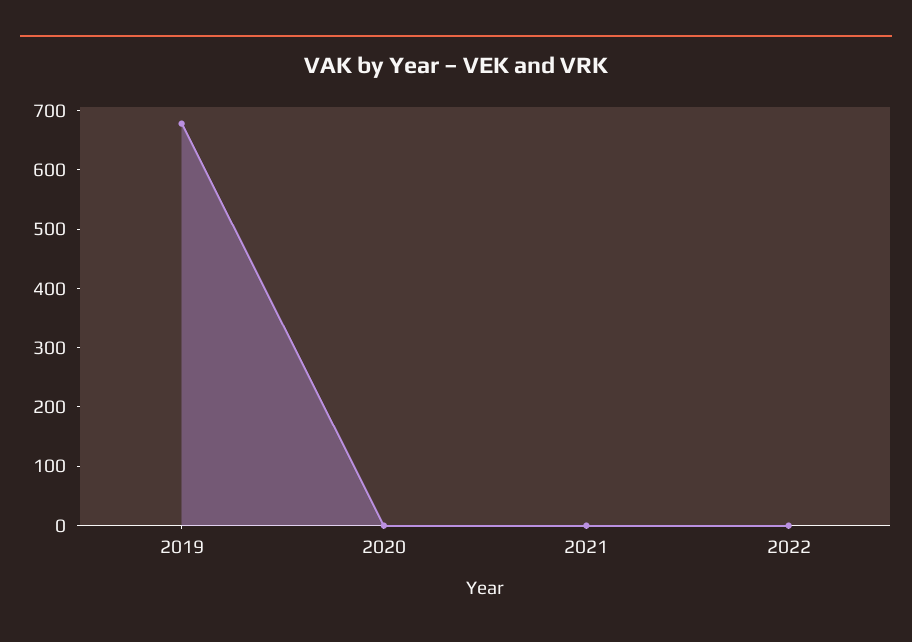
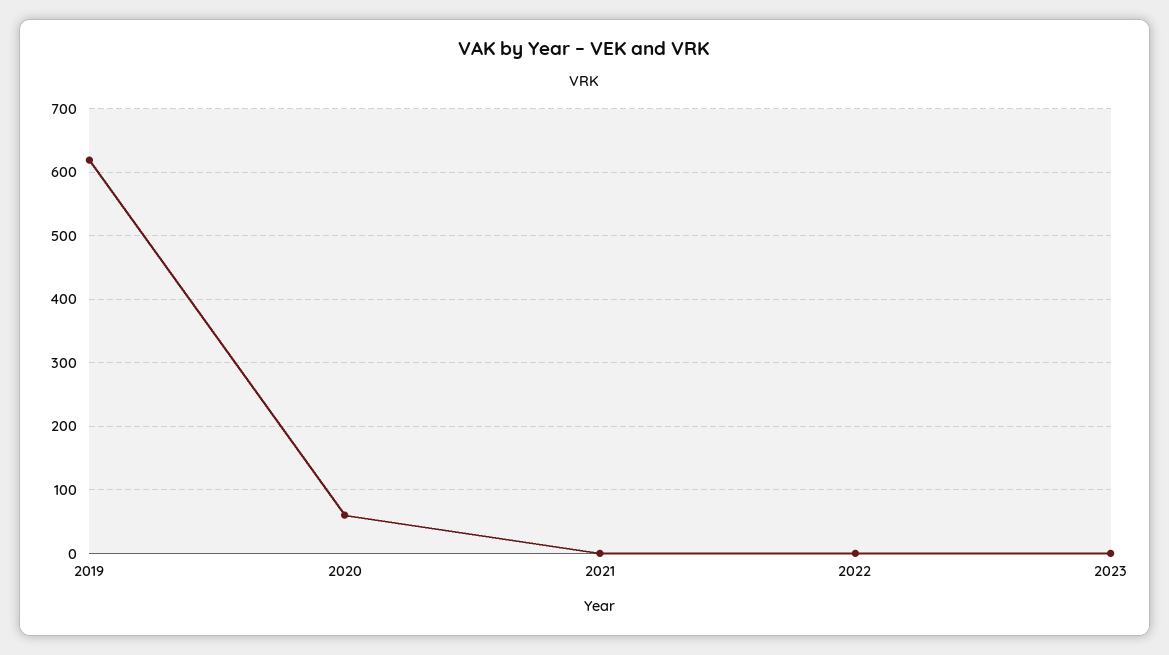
2019: 680 -> 620
2020: 0 -> 60
2023: none -> 0

